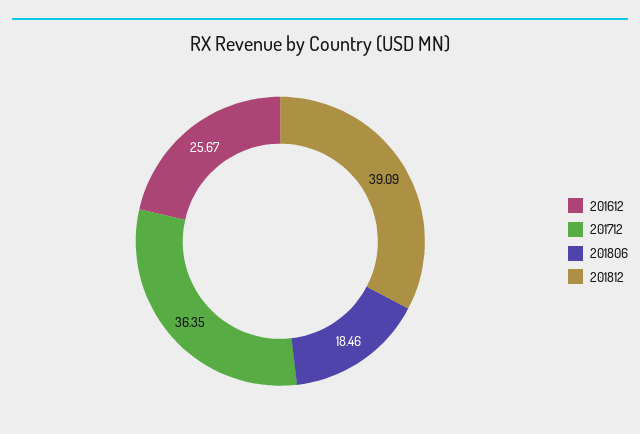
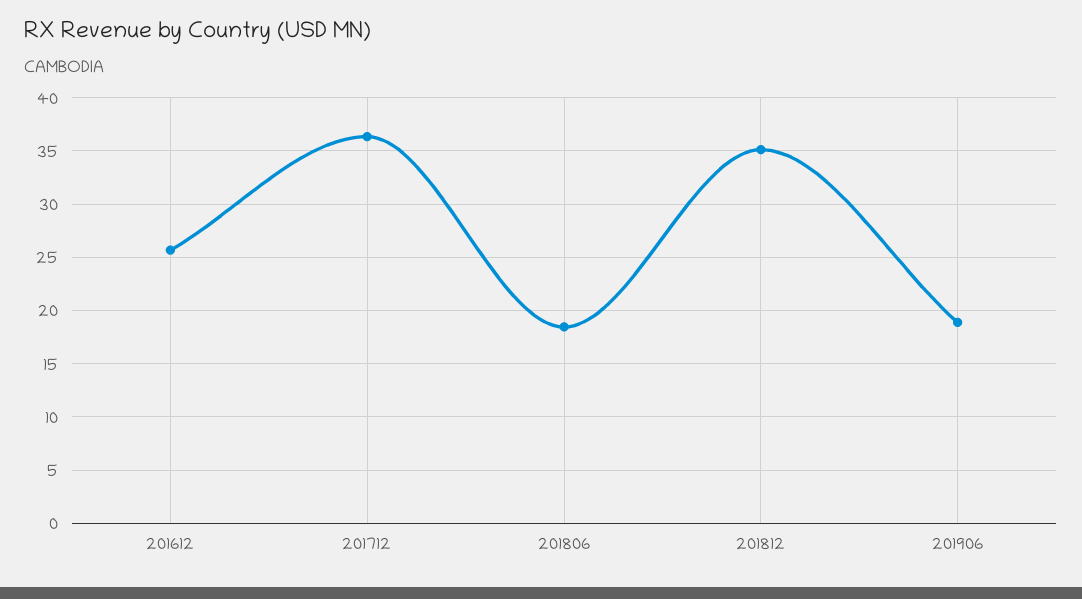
201812: 39.09 -> 35
201906: none -> 19

